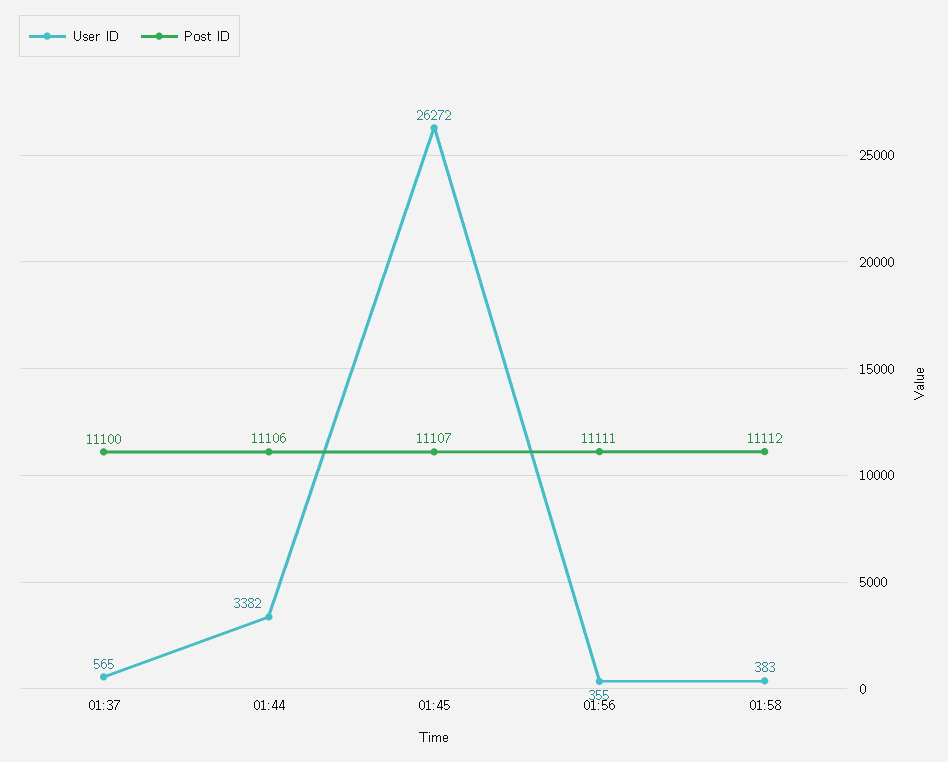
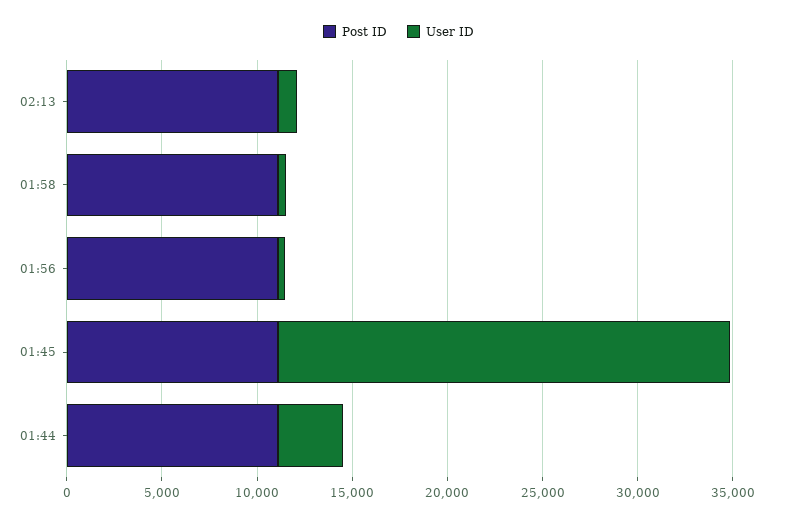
User ID, 01:37: 565 -> none
Post ID, 01:37: 11100 -> none
User ID, 01:45: 26272 -> 24000
Post ID, 02:13: none -> 11000
User ID, 02:13: none -> 1000

